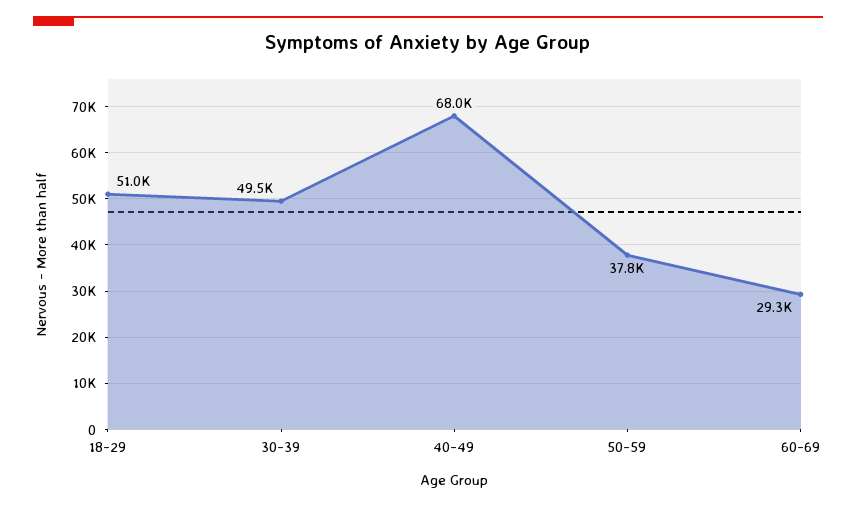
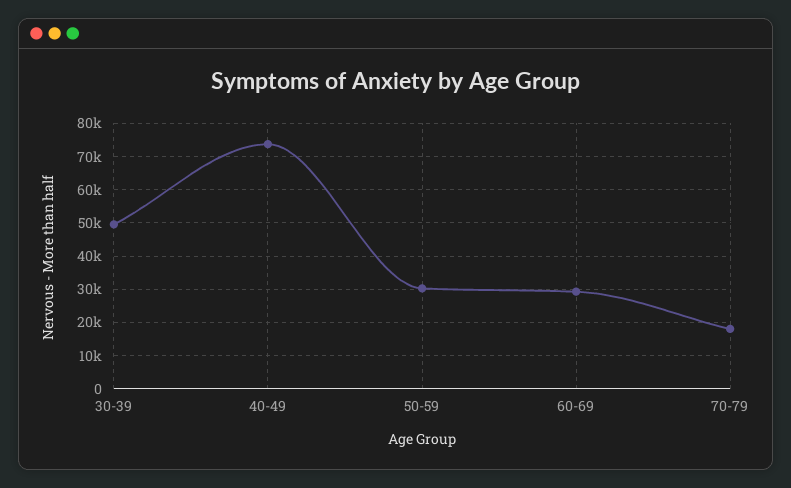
18-29: 51000 -> none
40-49: 68000 -> 74000
50-59: 37800 -> 30000
70-79: none -> 18000

